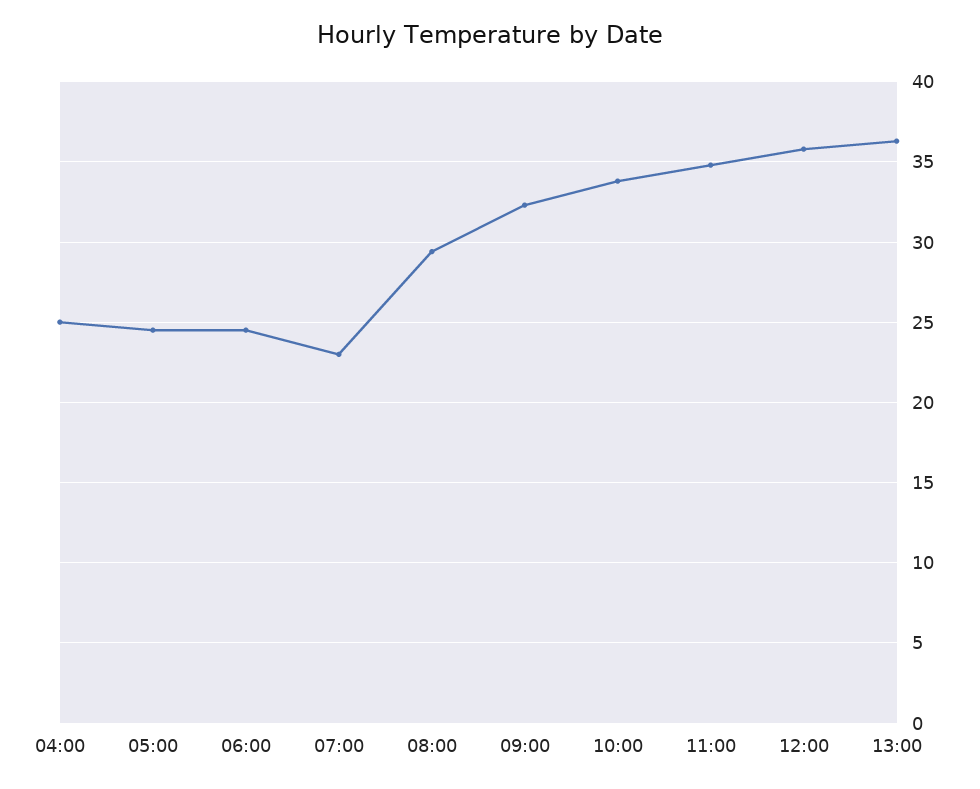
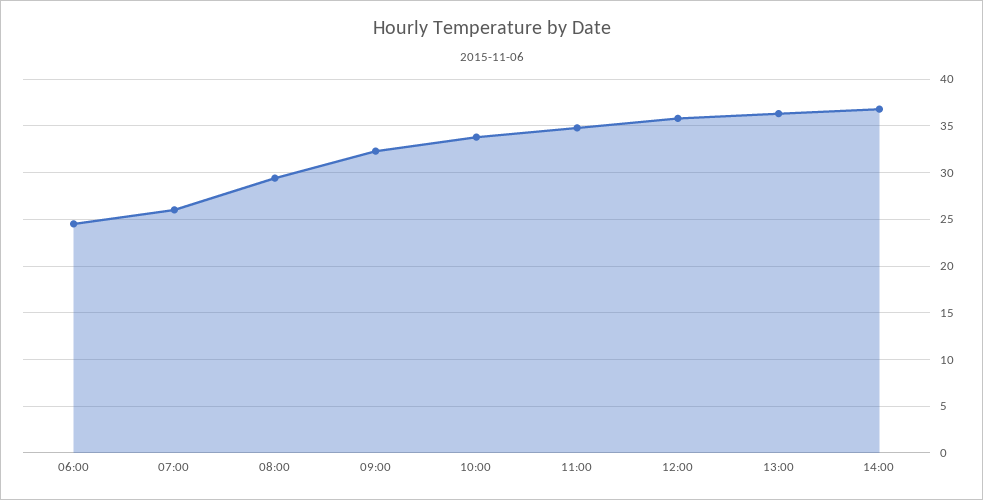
04:00: 25 -> none
05:00: 24.5 -> none
07:00: 23 -> 26
14:00: none -> 37

